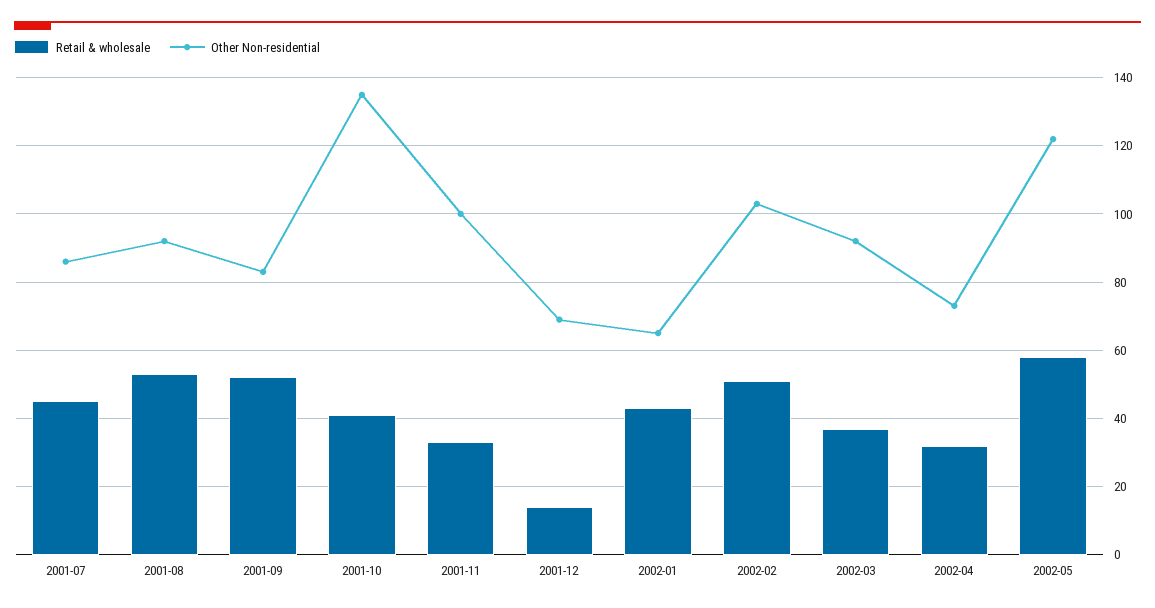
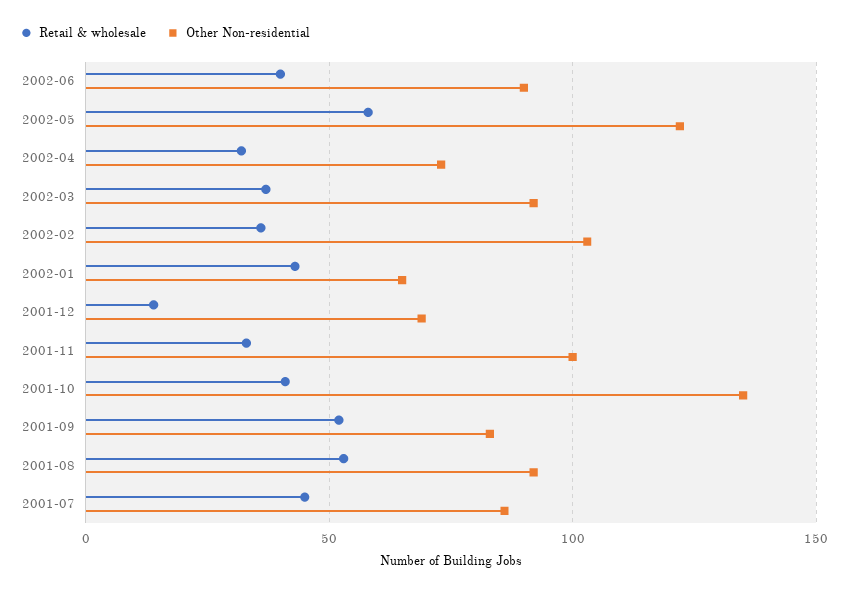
Retail & wholesale, 2002-02: 50 -> 35
Retail & wholesale, 2002-06: none -> 40
Other Non-residential, 2002-06: none -> 90

